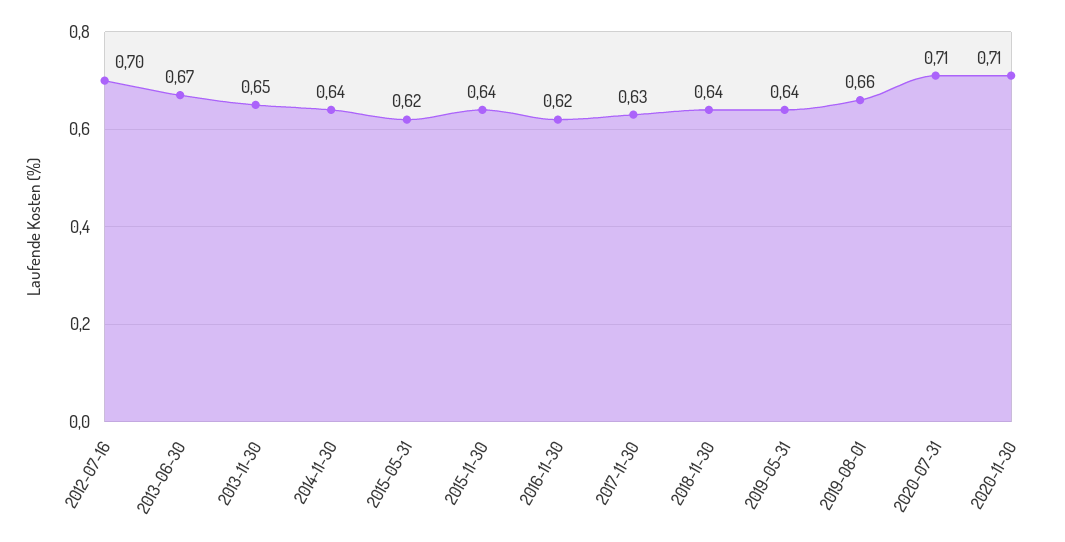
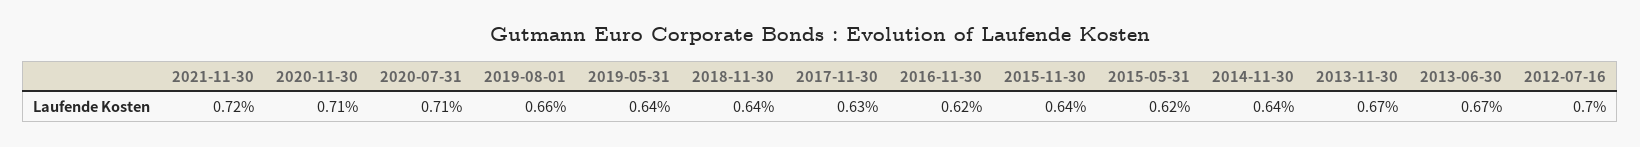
2013-11-30: 0.65 -> 0.67
2021-11-30: none -> 0.72

